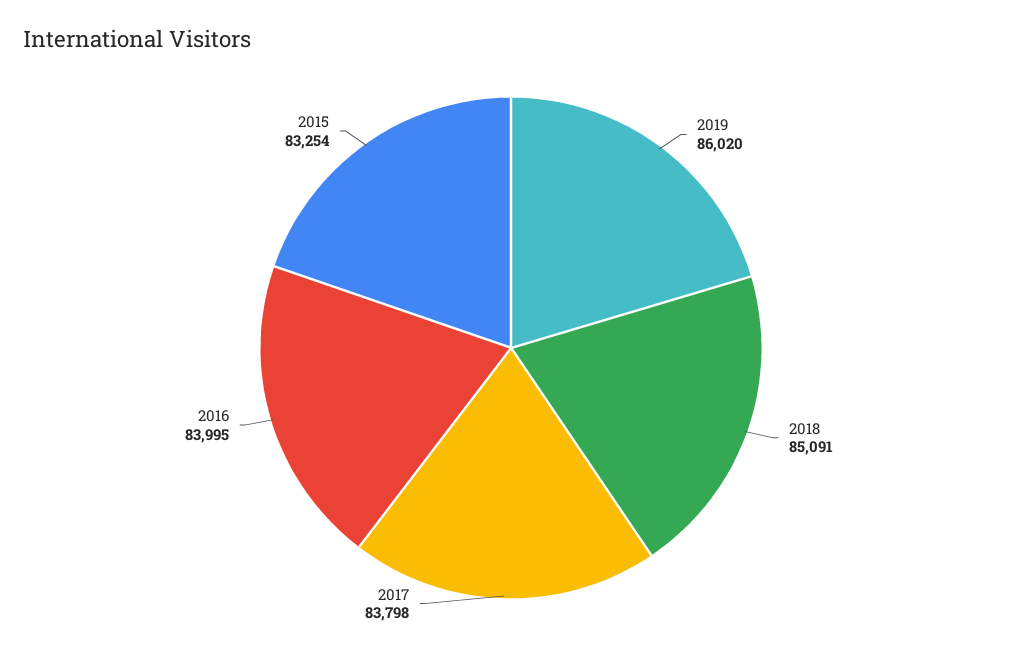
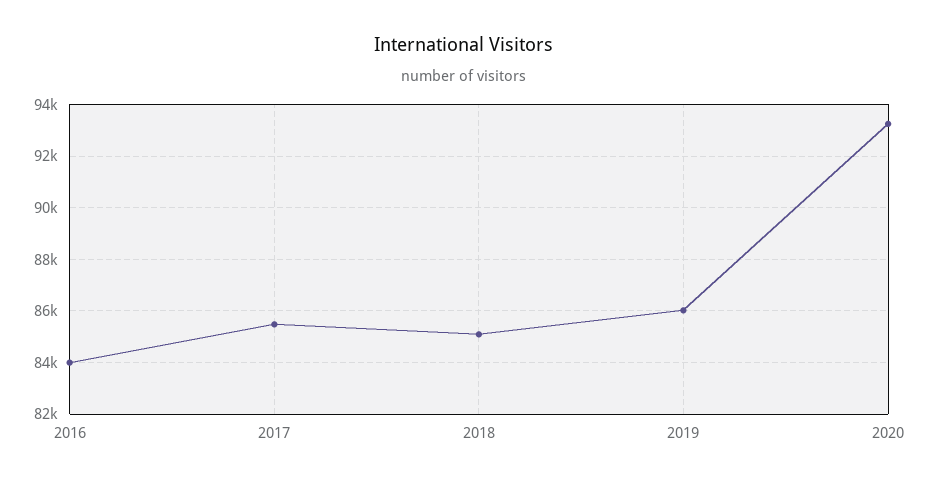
2017: 83798 -> 85500
2015: 83254 -> none
2020: none -> 93250

